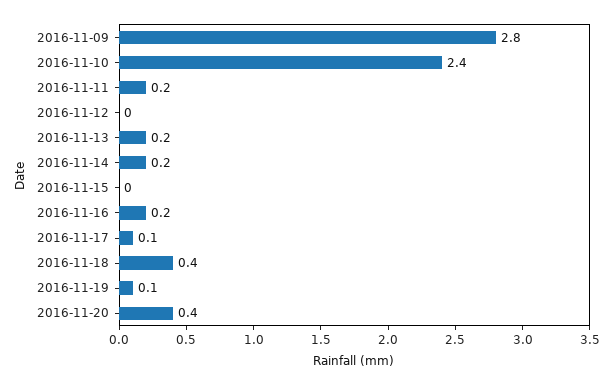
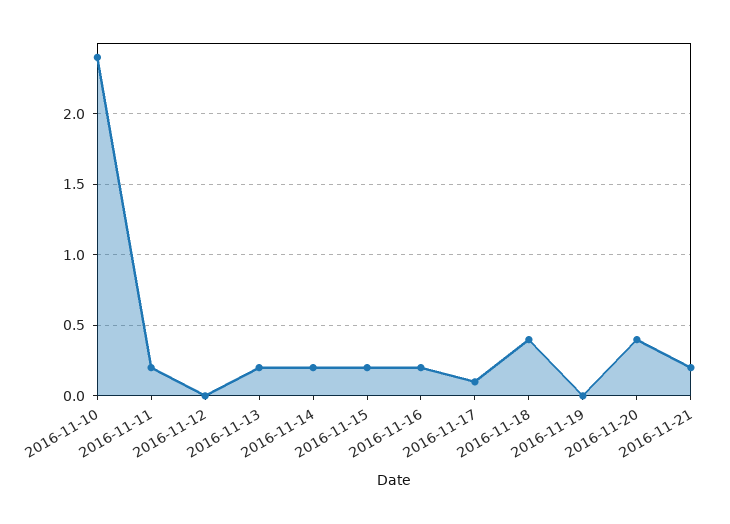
2016-11-09: 2.8 -> none
2016-11-15: 0 -> 0.2
2016-11-19: 0.1 -> 0
2016-11-21: none -> 0.2

